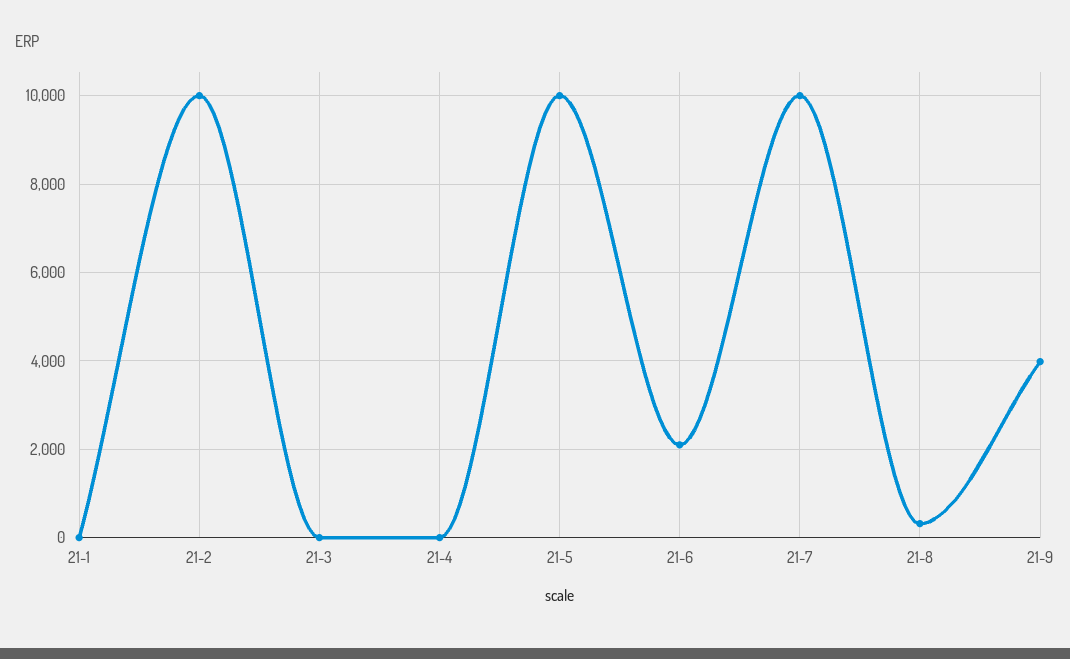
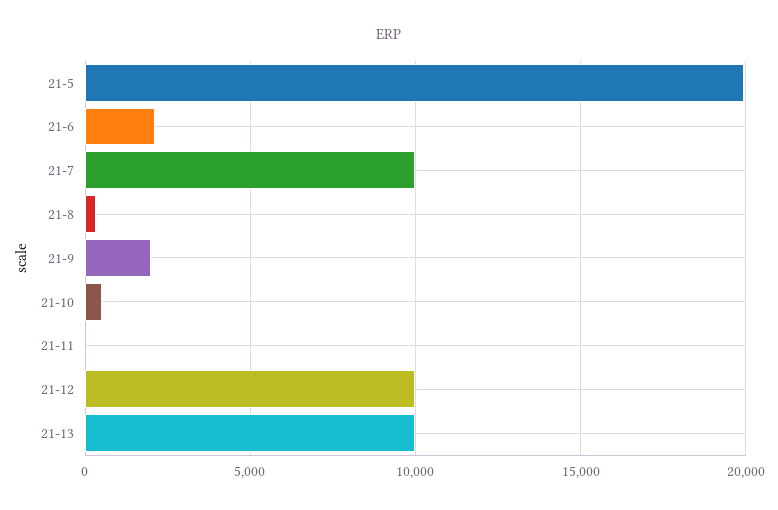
21-1: 0 -> none
21-2: 10000 -> none
21-3: 0 -> none
21-4: 0 -> none
21-5: 10000 -> 20000
21-9: 4000 -> 2000
21-10: none -> 500
21-11: none -> 0
21-12: none -> 10000
21-13: none -> 10000

